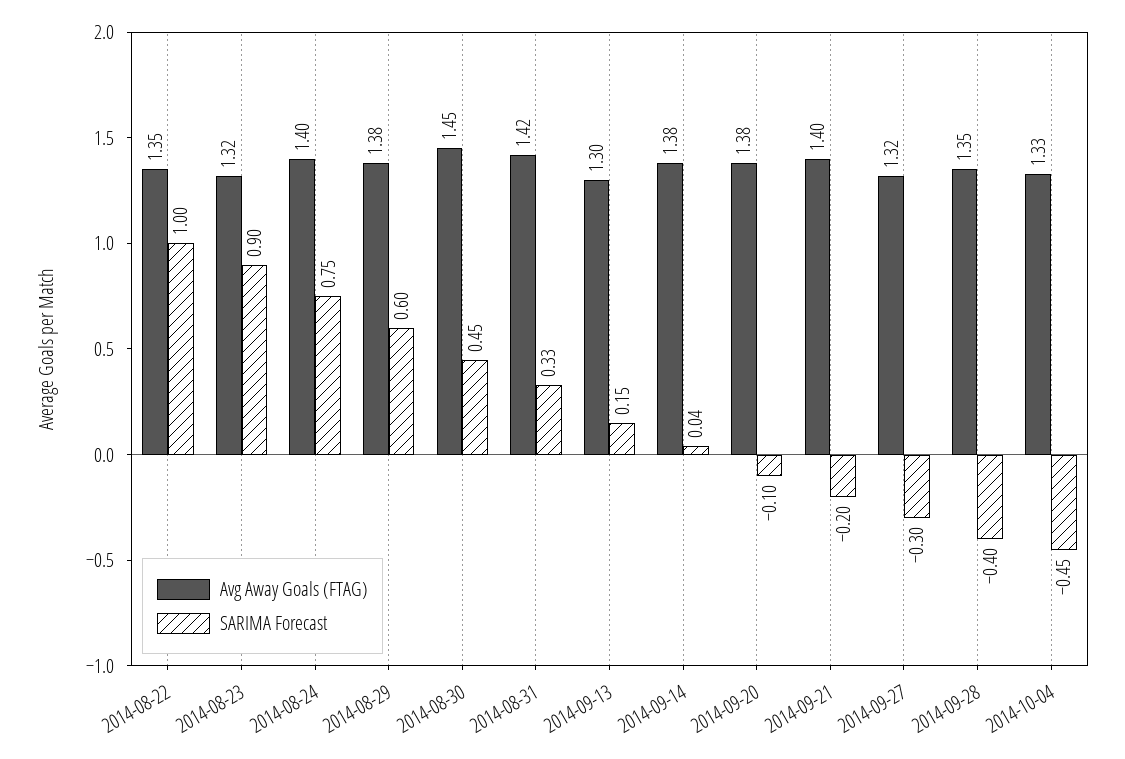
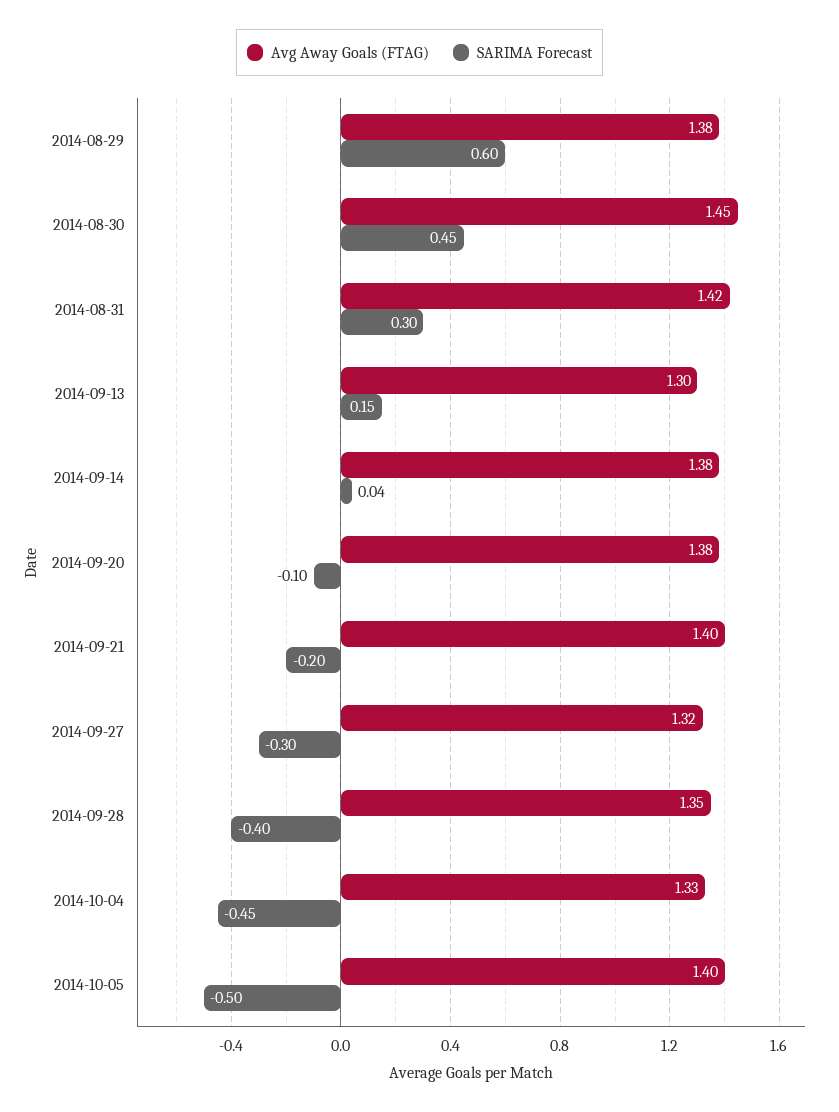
Avg Away Goals (FTAG), 2014-08-22: 1.35 -> none
SARIMA Forecast, 2014-08-22: 1 -> none
Avg Away Goals (FTAG), 2014-08-23: 1.32 -> none
SARIMA Forecast, 2014-08-23: 0.9 -> none
Avg Away Goals (FTAG), 2014-08-24: 1.4 -> none
SARIMA Forecast, 2014-08-24: 0.75 -> none
SARIMA Forecast, 2014-08-31: 0.33 -> 0.3
Avg Away Goals (FTAG), 2014-10-05: none -> 1.4
SARIMA Forecast, 2014-10-05: none -> -0.5

